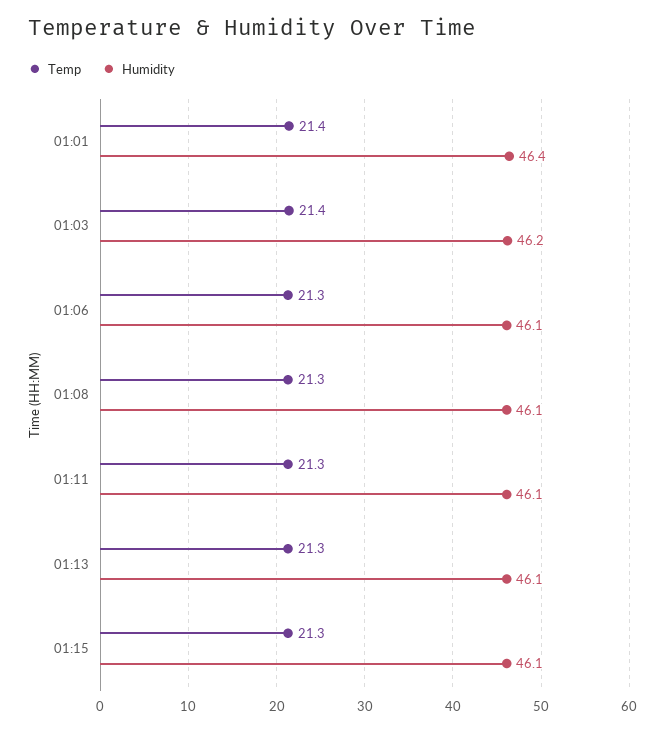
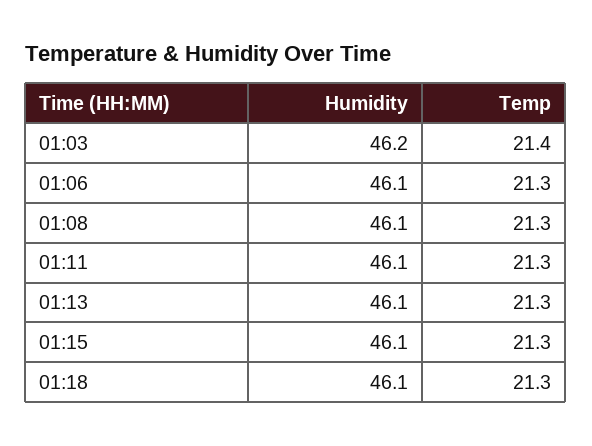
Temp, 01:01: 21.4 -> none
Humidity, 01:01: 46.4 -> none
Humidity, 01:18: none -> 46.1
Temp, 01:18: none -> 21.3

